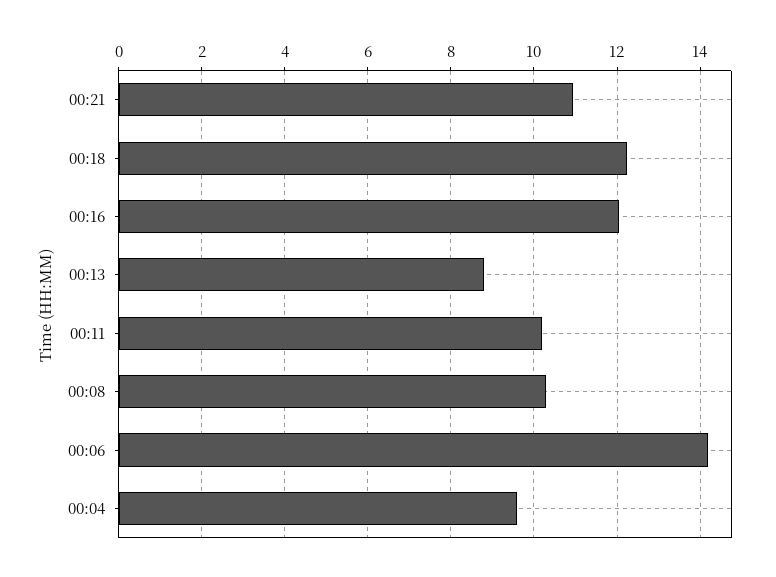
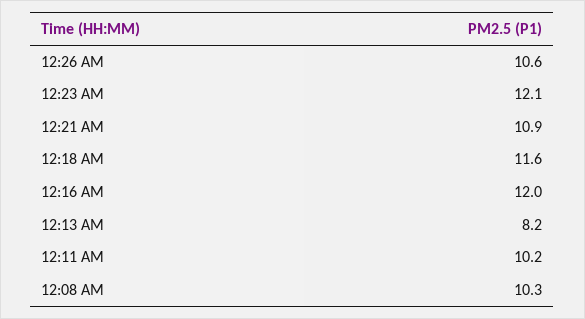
00:18: 12.2 -> 11.6
00:13: 8.8 -> 8.2
00:06: 14.2 -> none
00:04: 9.6 -> none
12:26 AM: none -> 10.6
12:23 AM: none -> 12.1

